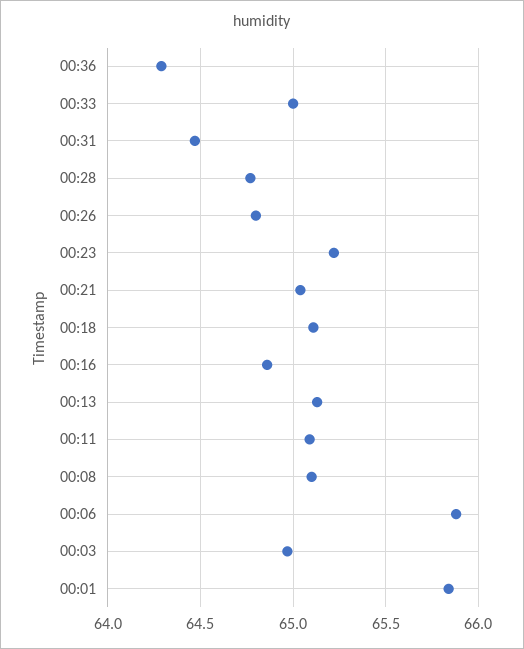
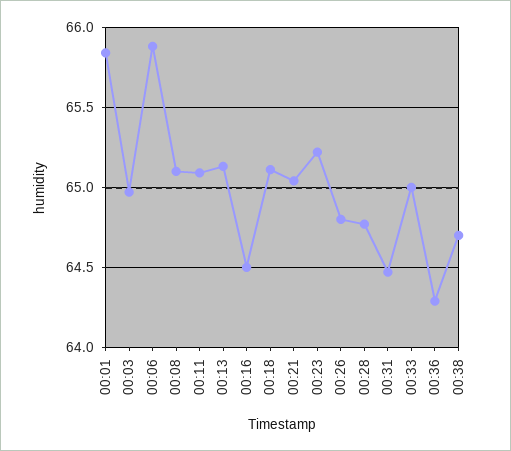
00:16: 64.85 -> 64.5
00:38: none -> 64.7

